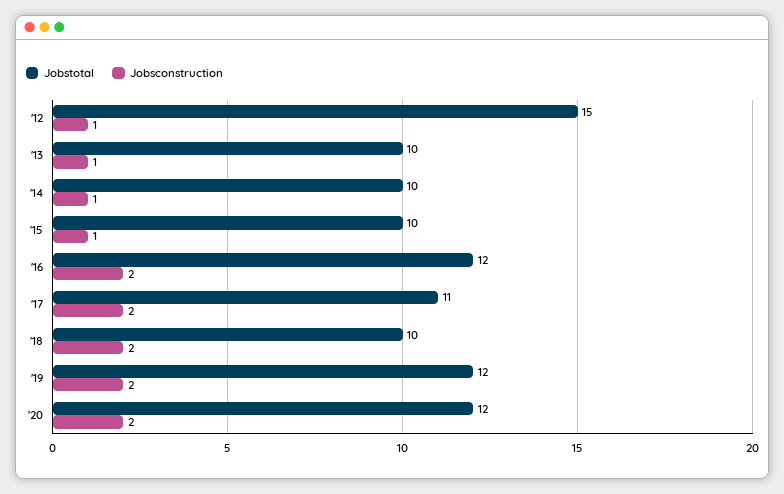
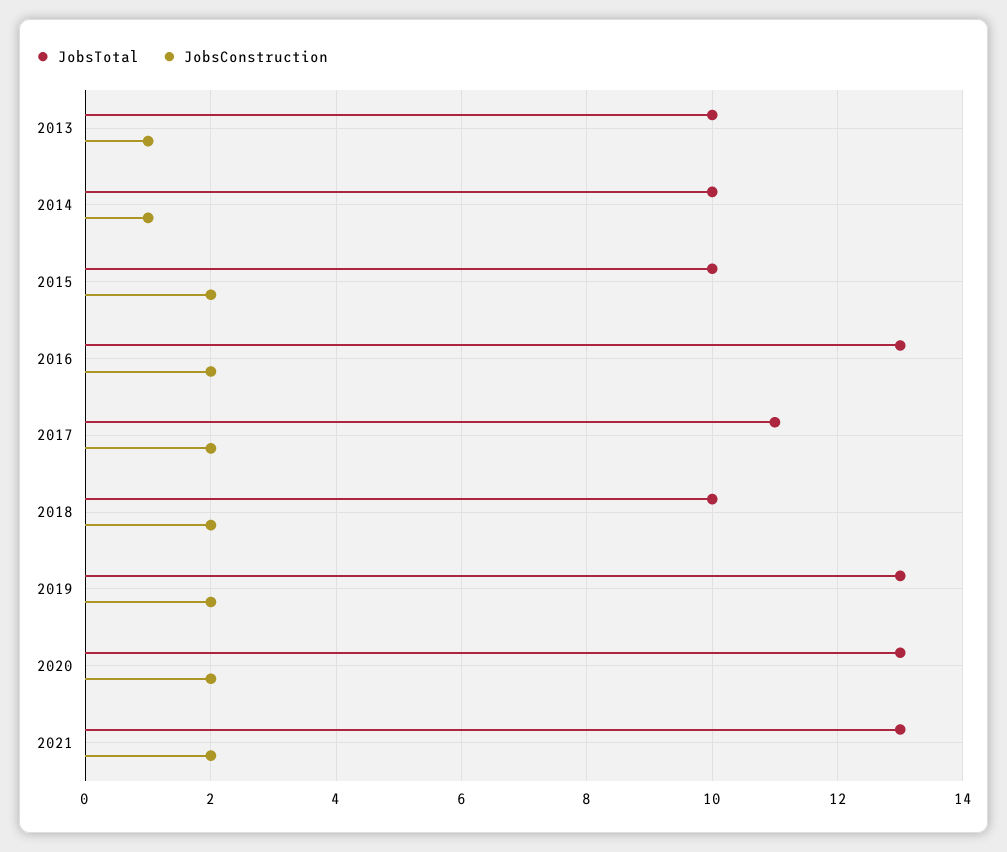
Jobstotal, '12: 15 -> none
Jobsconstruction, '12: 1 -> none
Jobsconstruction, '15: 1 -> 2
Jobstotal, '16: 12 -> 13
Jobstotal, '19: 12 -> 13
Jobstotal, '20: 12 -> 13
Jobstotal, 2021: none -> 13
Jobsconstruction, 2021: none -> 2

